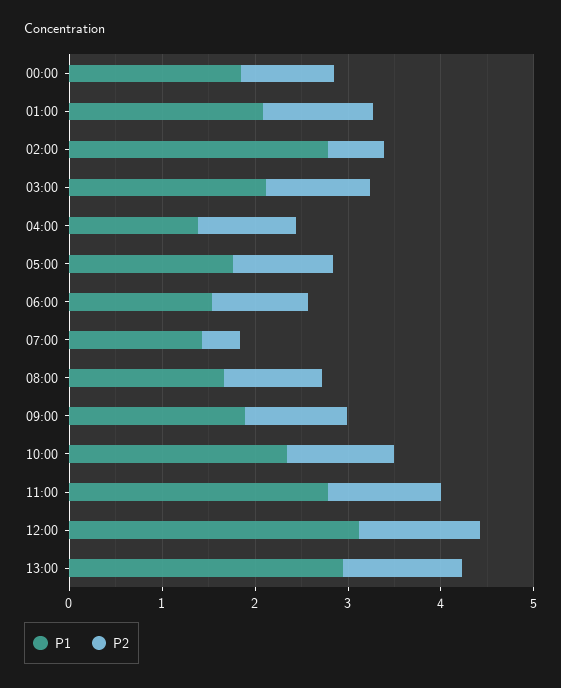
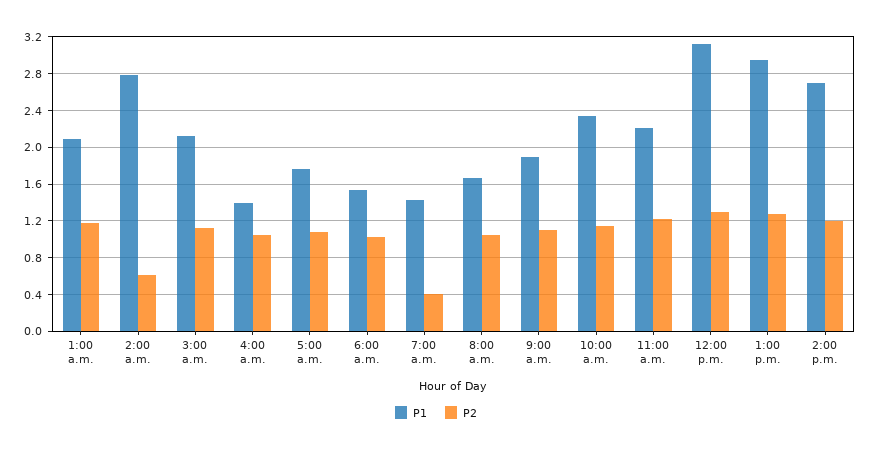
P1, 00:00: 1.8 -> none
P2, 00:00: 1 -> none
P1, 11:00: 2.8 -> 2.2
P1, 2:00 p.m.: none -> 2.7
P2, 2:00 p.m.: none -> 1.2

